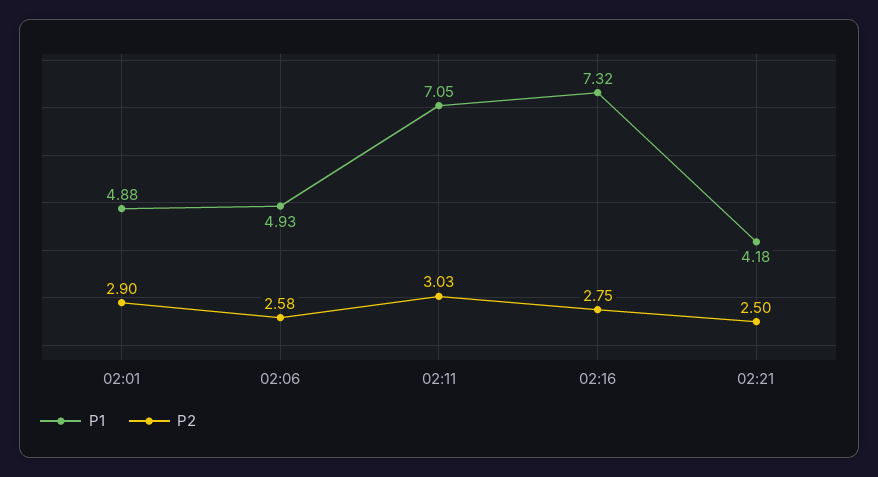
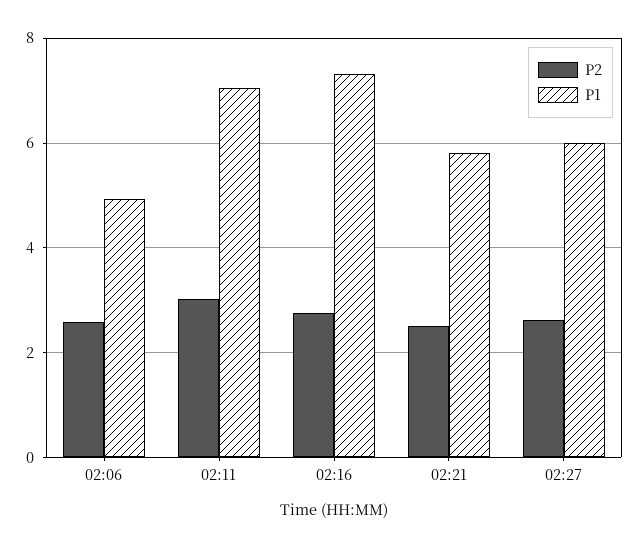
P1, 02:01: 4.88 -> none
P2, 02:01: 2.9 -> none
P1, 02:21: 4.18 -> 5.8
P2, 02:27: none -> 2.6
P1, 02:27: none -> 6

